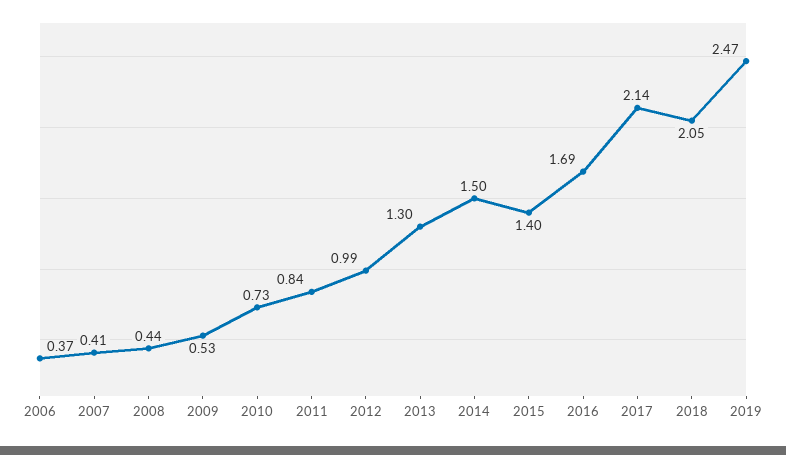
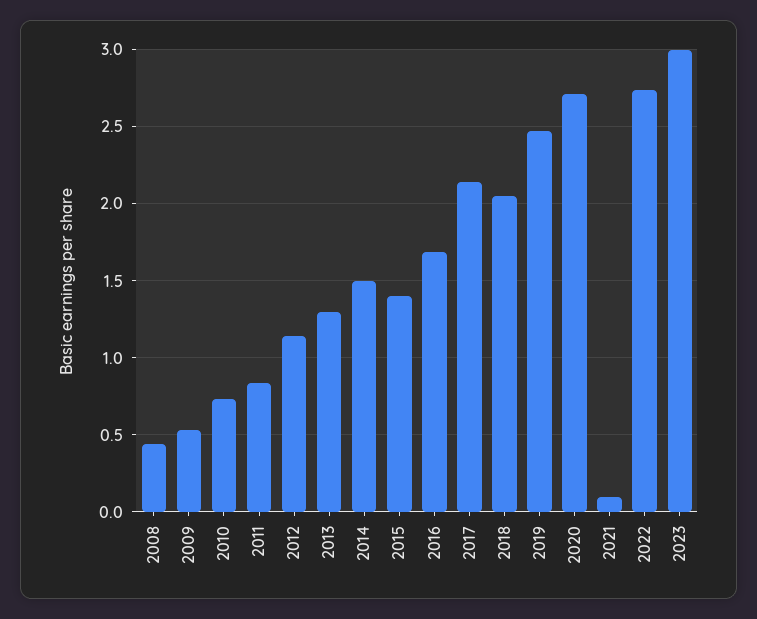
2006: 0.37 -> none
2007: 0.41 -> none
2012: 0.99 -> 1.15
2020: none -> 2.7
2021: none -> 0.1
2022: none -> 2.75
2023: none -> 3

